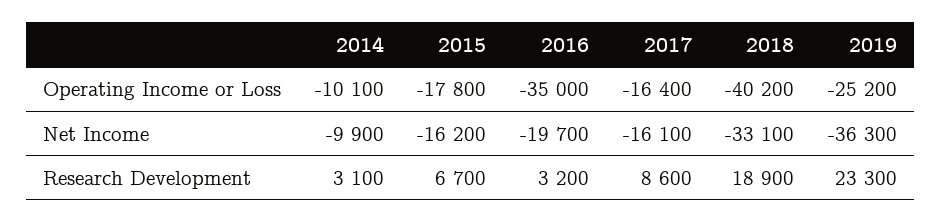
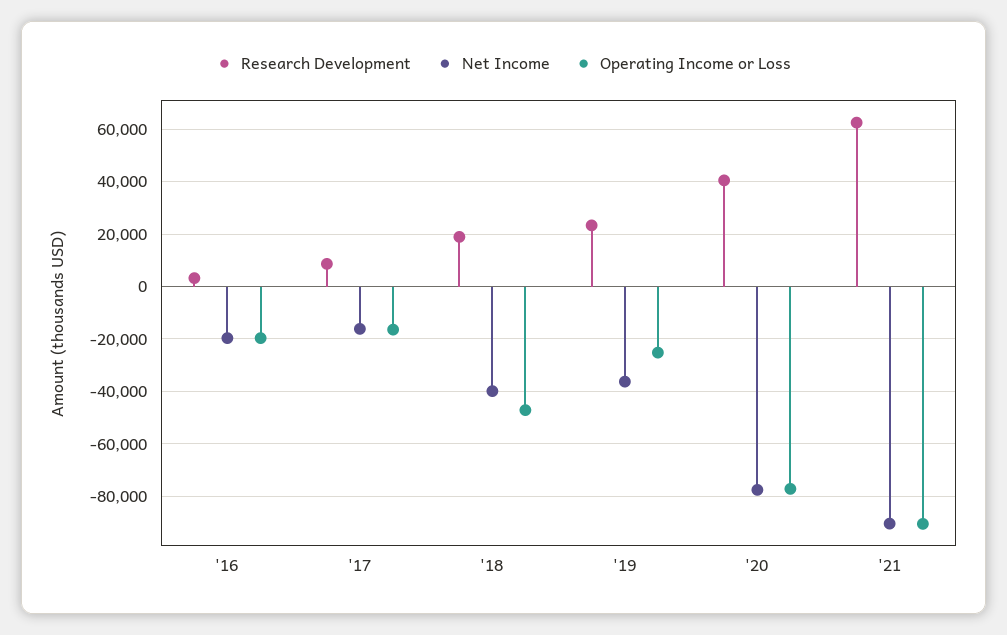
Operating Income or Loss, 2014: -10100 -> none
Operating Income or Loss, 2015: -17800 -> none
Operating Income or Loss, 2016: -35000 -> -20000
Operating Income or Loss, 2018: -40200 -> -47500
Net Income, 2014: -9900 -> none
Net Income, 2015: -16200 -> none
Net Income, 2018: -33100 -> -40000
Research Development, 2014: 3100 -> none
Research Development, 2015: 6700 -> none
Research Development, '20: none -> 40000
Net Income, '20: none -> -77500
Operating Income or Loss, '20: none -> -77500
Research Development, '21: none -> 62500
Net Income, '21: none -> -90000
Operating Income or Loss, '21: none -> -90000

